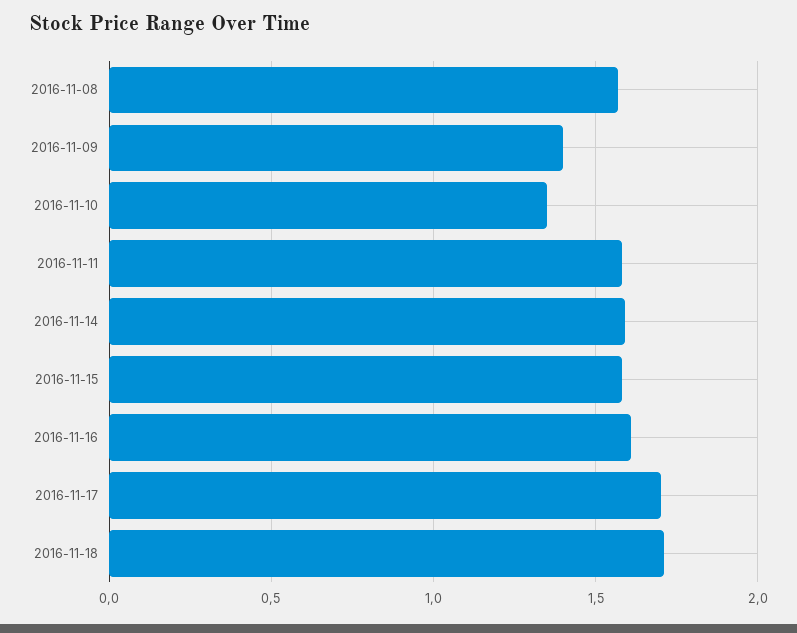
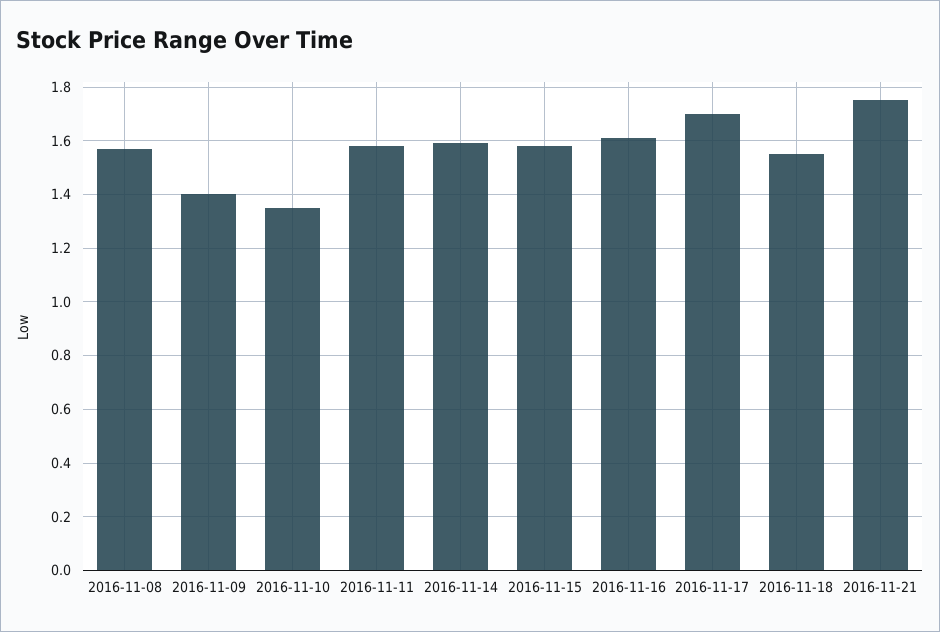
2016-11-18: 1.7 -> 1.55
2016-11-21: none -> 1.75

